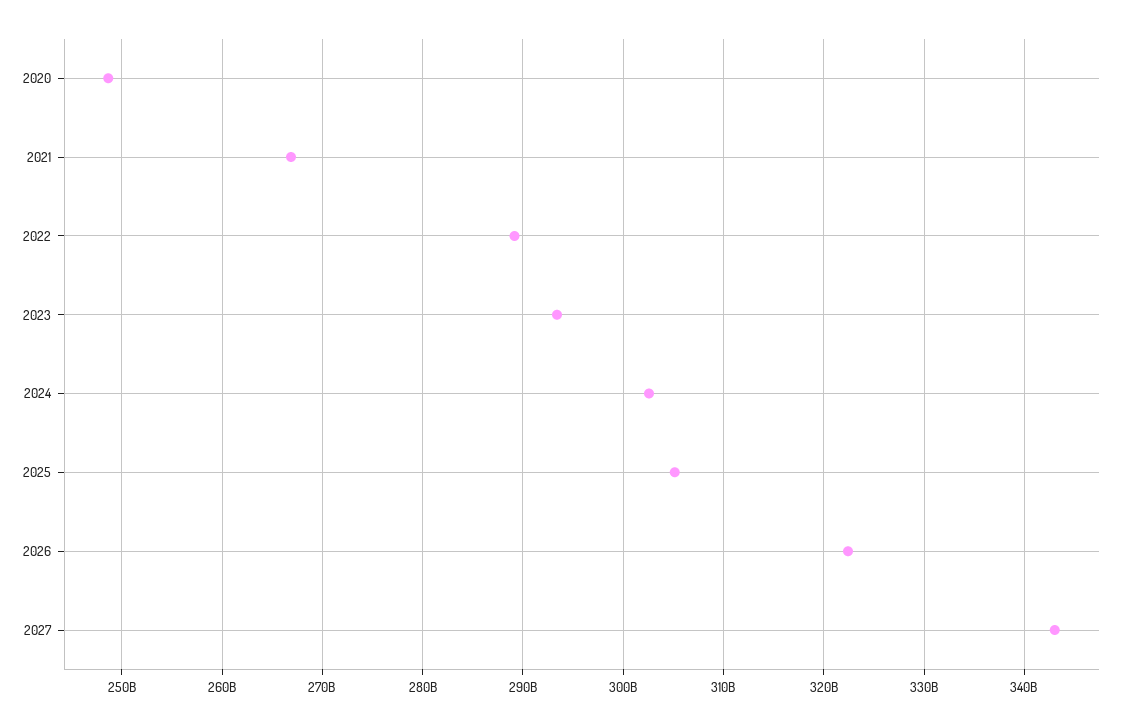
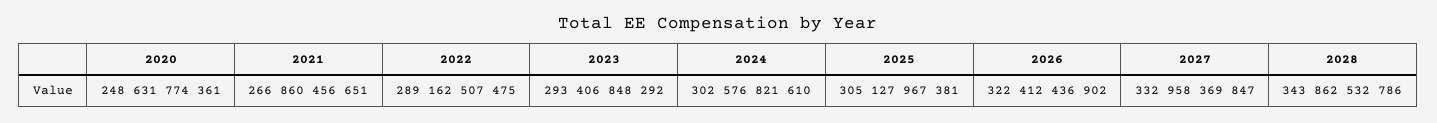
2027: 343000000000 -> 332958369847
2028: none -> 343862532786

